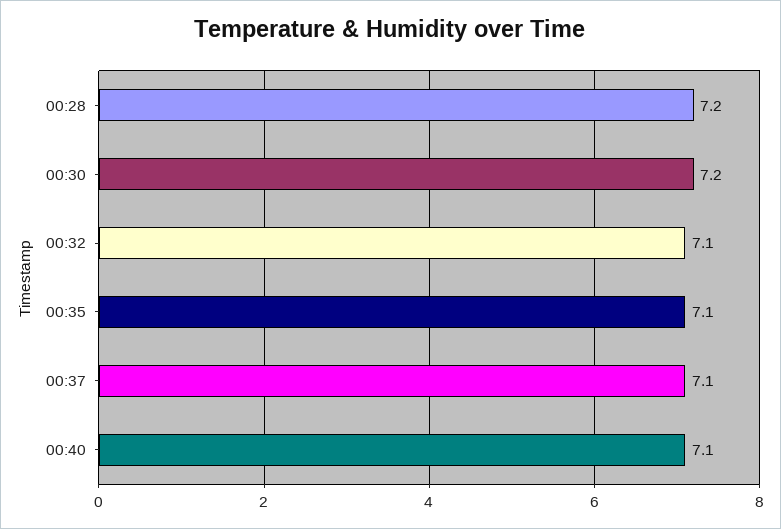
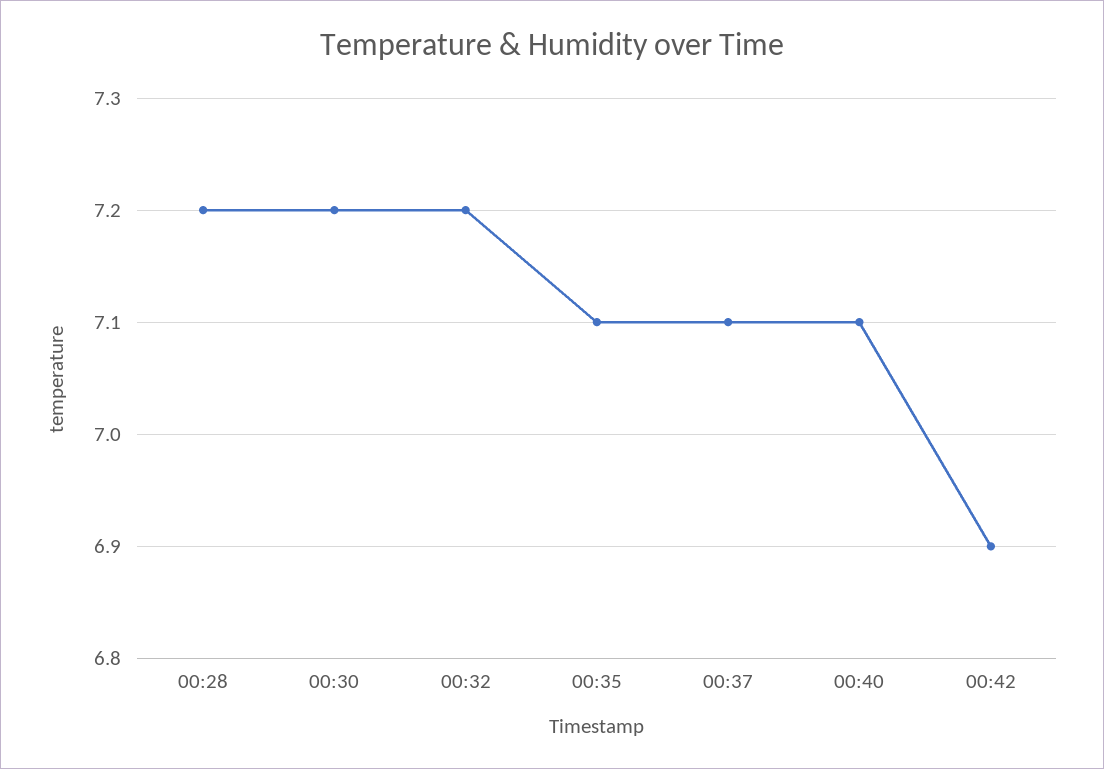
00:32: 7.1 -> 7.2
00:42: none -> 6.9

